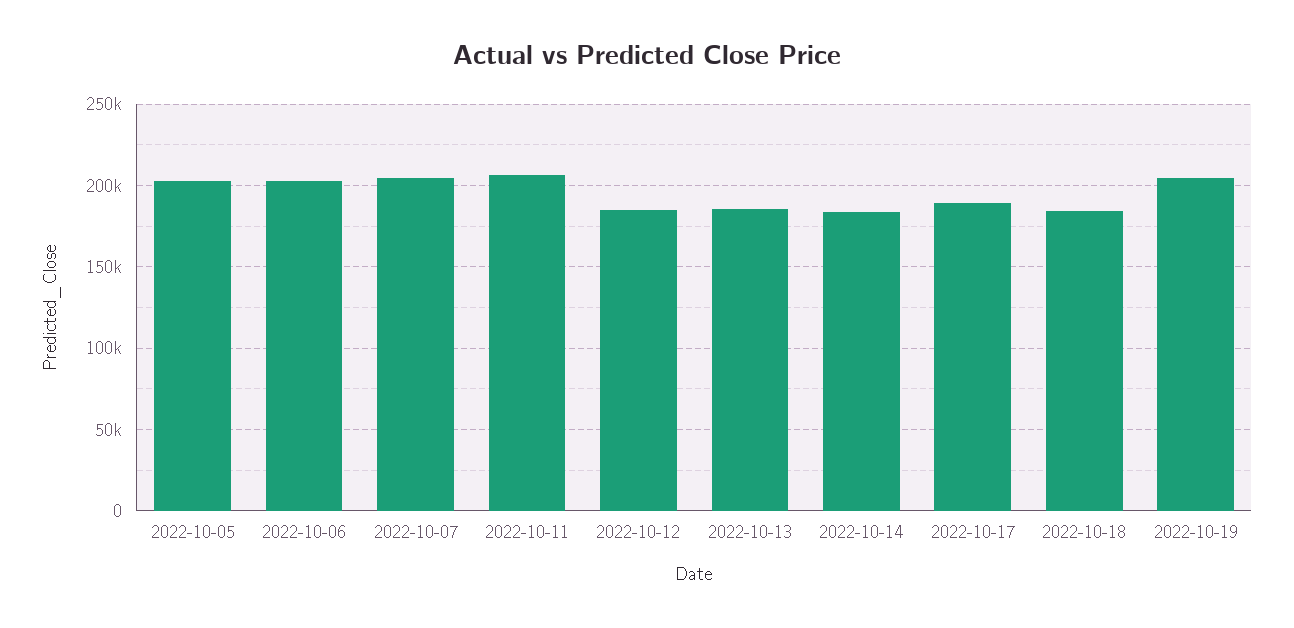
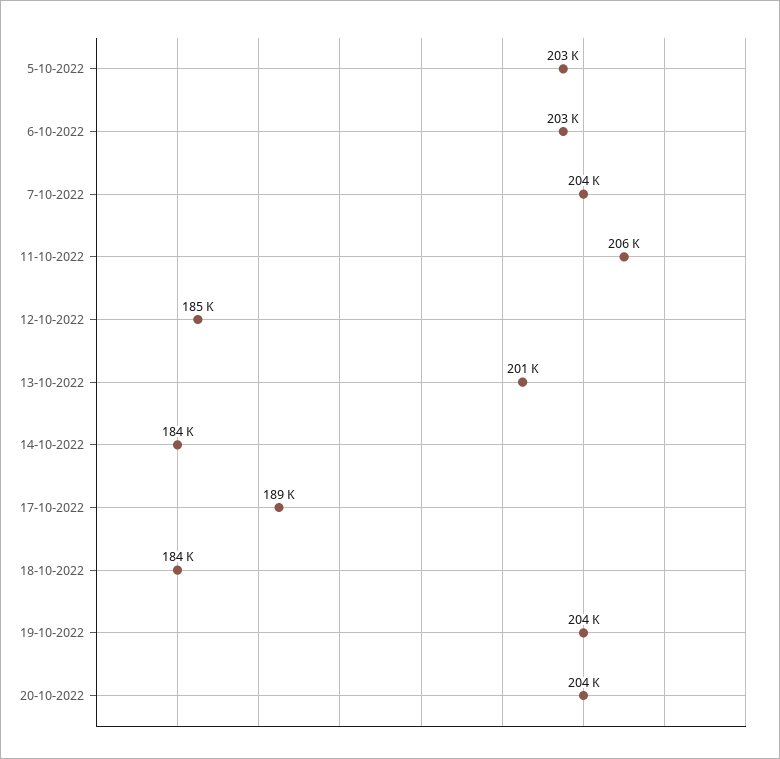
2022-10-13: 185000 -> 201000
20-10-2022: none -> 204000

